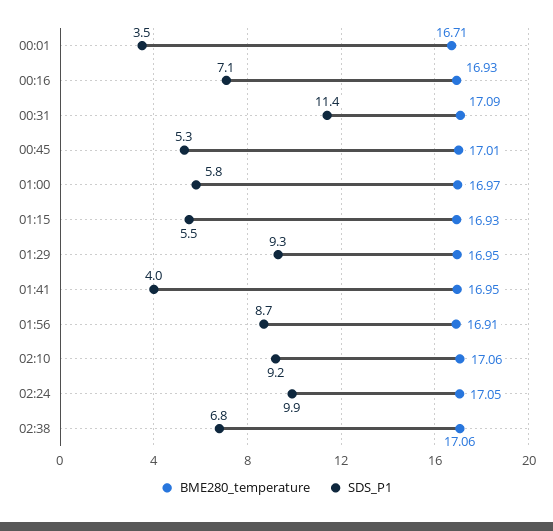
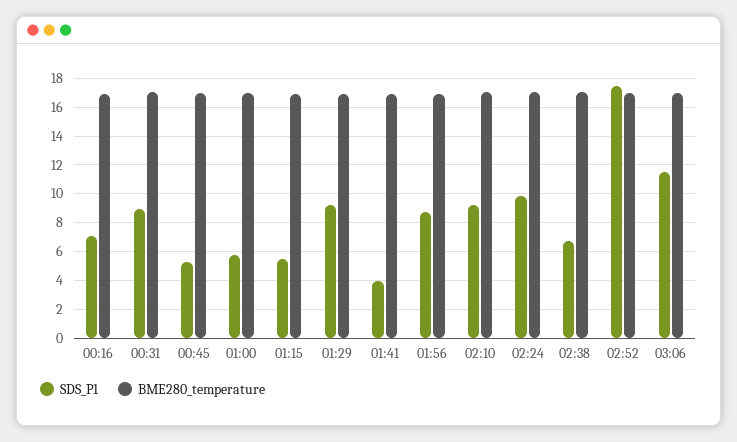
BME280_temperature, 00:01: 16.71 -> none
SDS_P1, 00:01: 3.5 -> none
SDS_P1, 00:31: 11.4 -> 9
SDS_P1, 02:52: none -> 17.5
BME280_temperature, 02:52: none -> 17
SDS_P1, 03:06: none -> 11.5
BME280_temperature, 03:06: none -> 17

